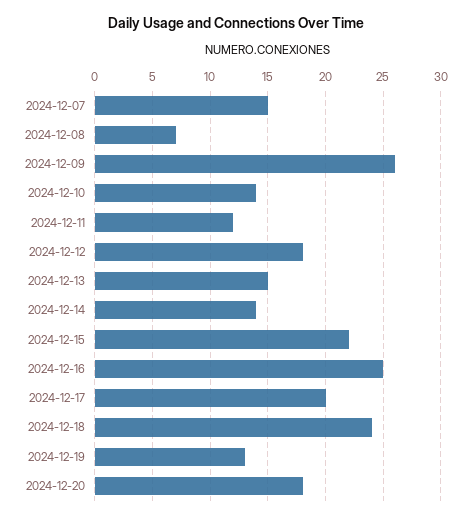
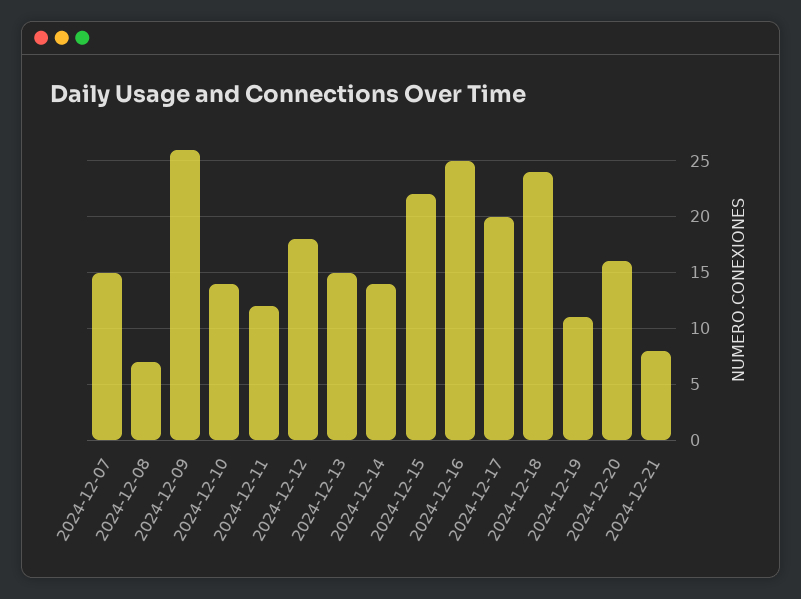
2024-12-19: 13 -> 11
2024-12-20: 18 -> 16
2024-12-21: none -> 8

